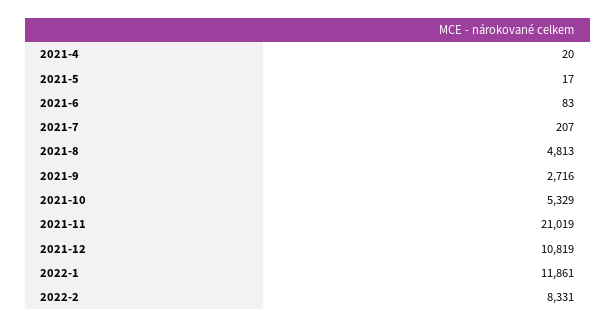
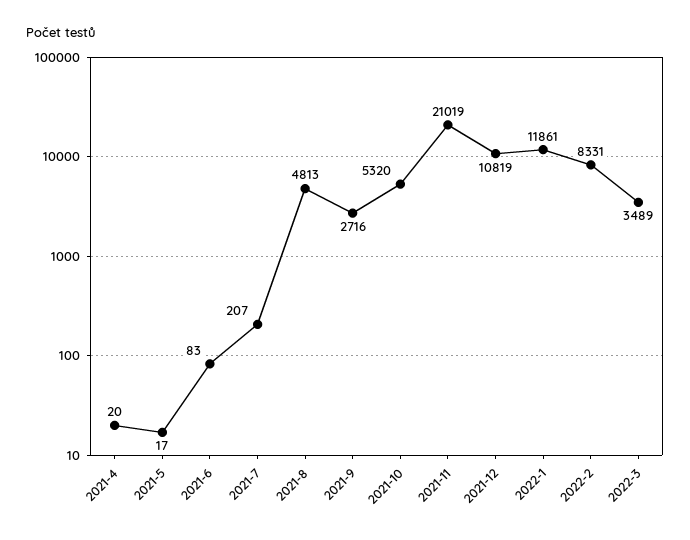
2021-10: 5329 -> 5320
2022-3: none -> 3489

